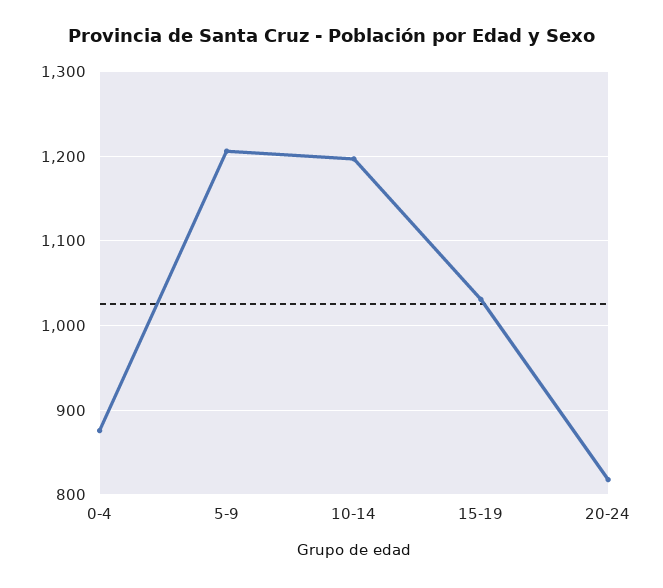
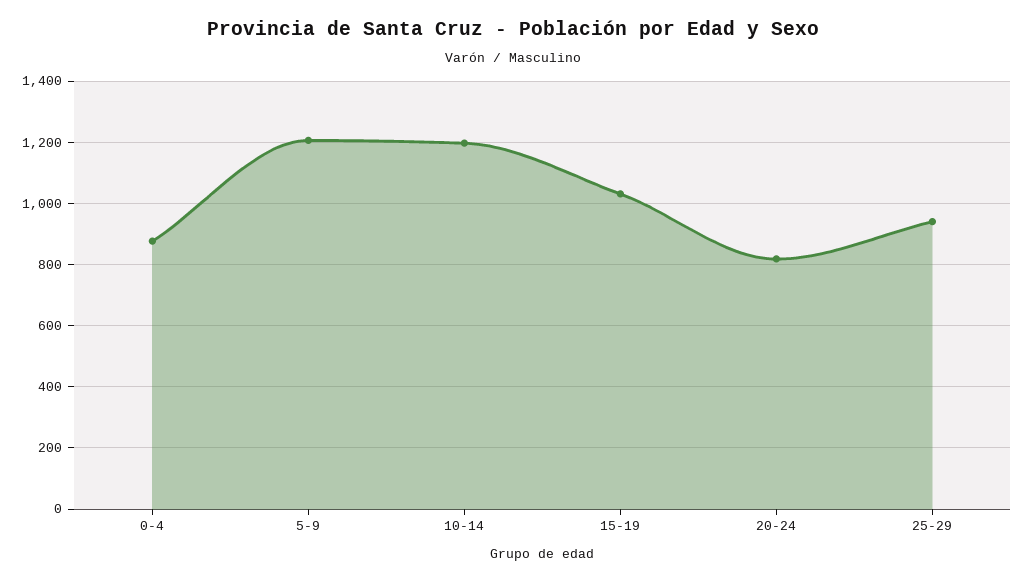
25-29: none -> 940

